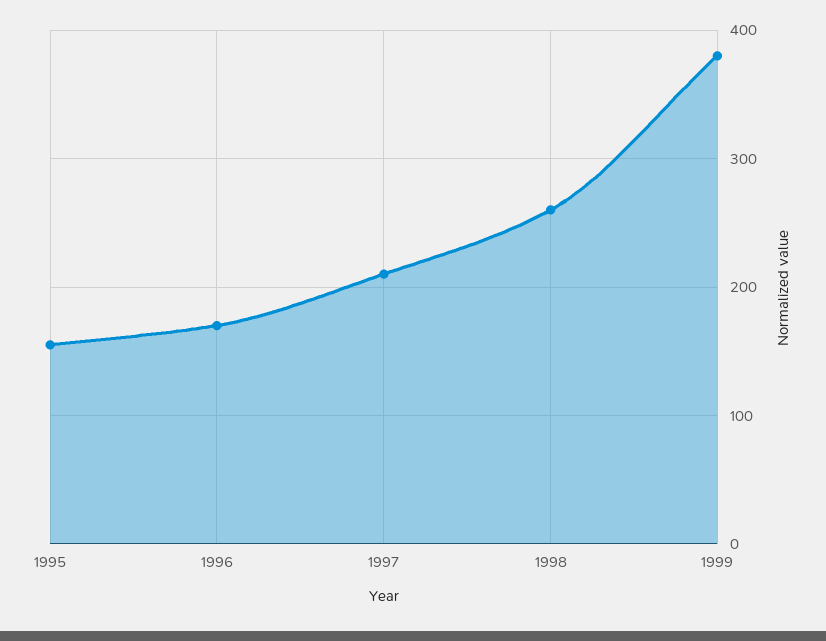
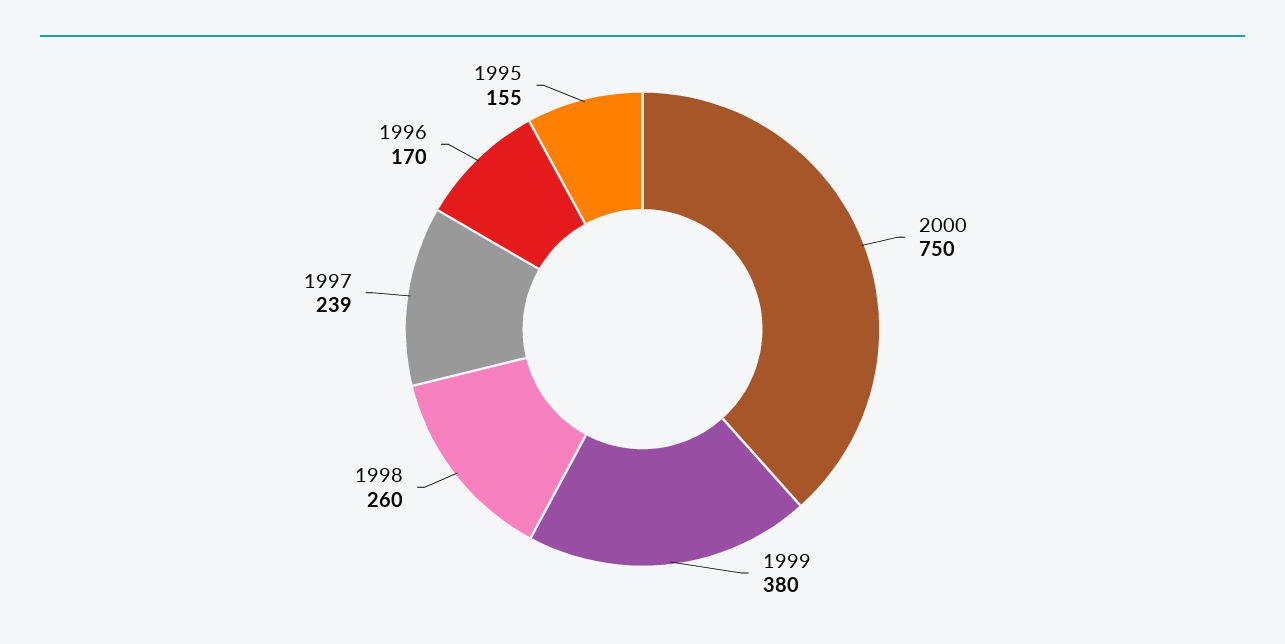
1997: 210 -> 239
2000: none -> 750

